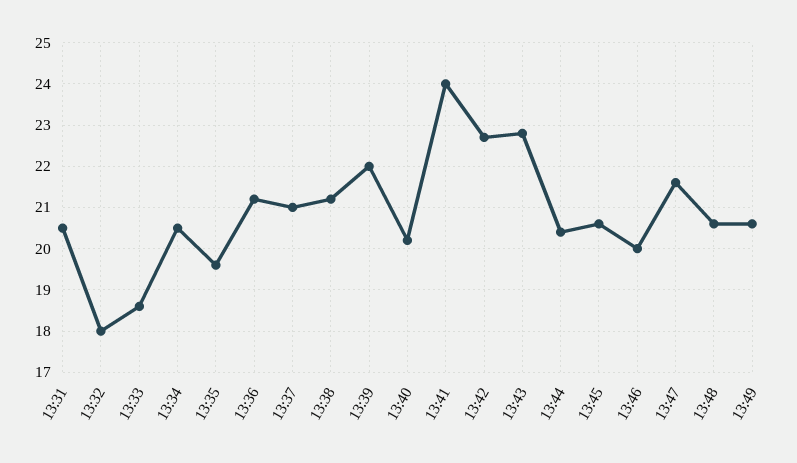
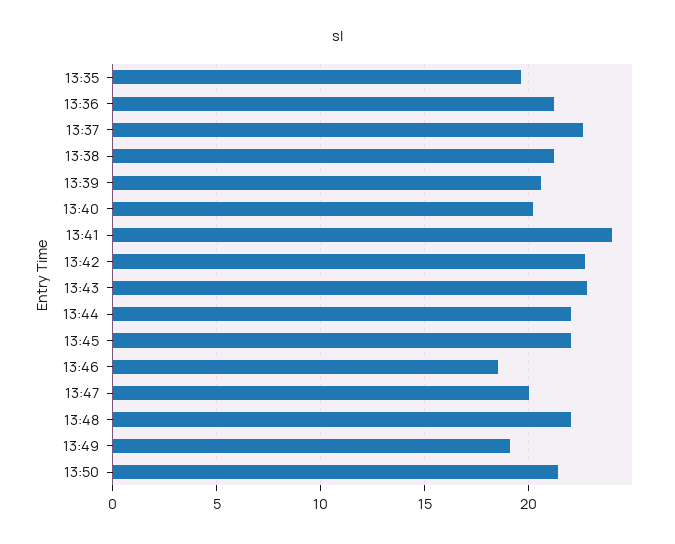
13:31: 20.5 -> none
13:32: 18 -> none
13:33: 18.5 -> none
13:34: 20.5 -> none
13:37: 21 -> 22.5
13:39: 22 -> 20.5
13:44: 20.5 -> 22
13:45: 20.5 -> 22
13:46: 20 -> 18.5
13:47: 21.5 -> 20
13:48: 20.5 -> 22
13:49: 20.5 -> 19
13:50: none -> 21.5

